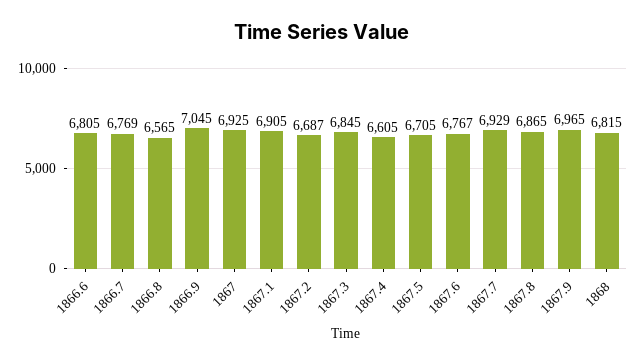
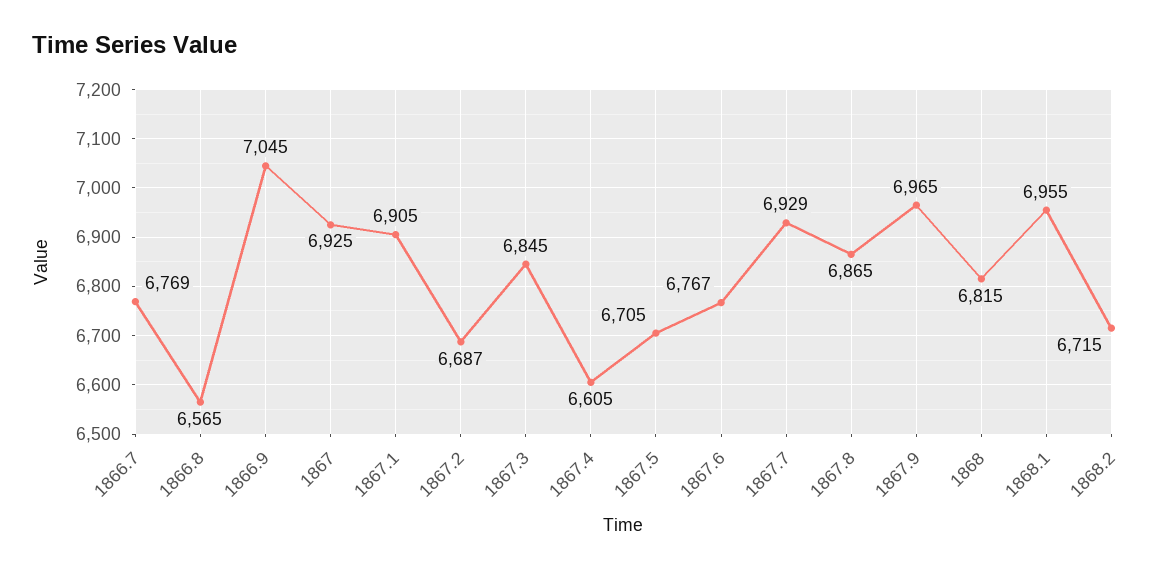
1866.6: 6805 -> none
1868.1: none -> 6955
1868.2: none -> 6715

